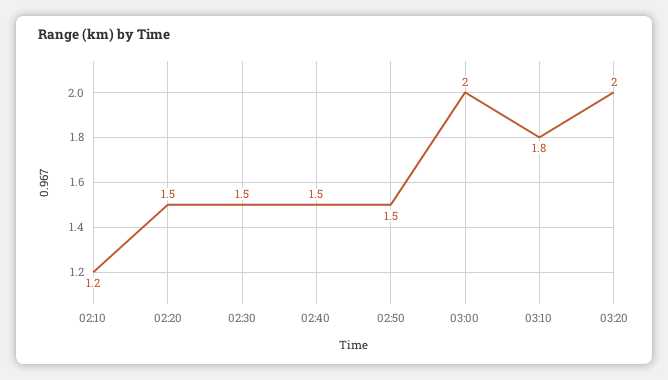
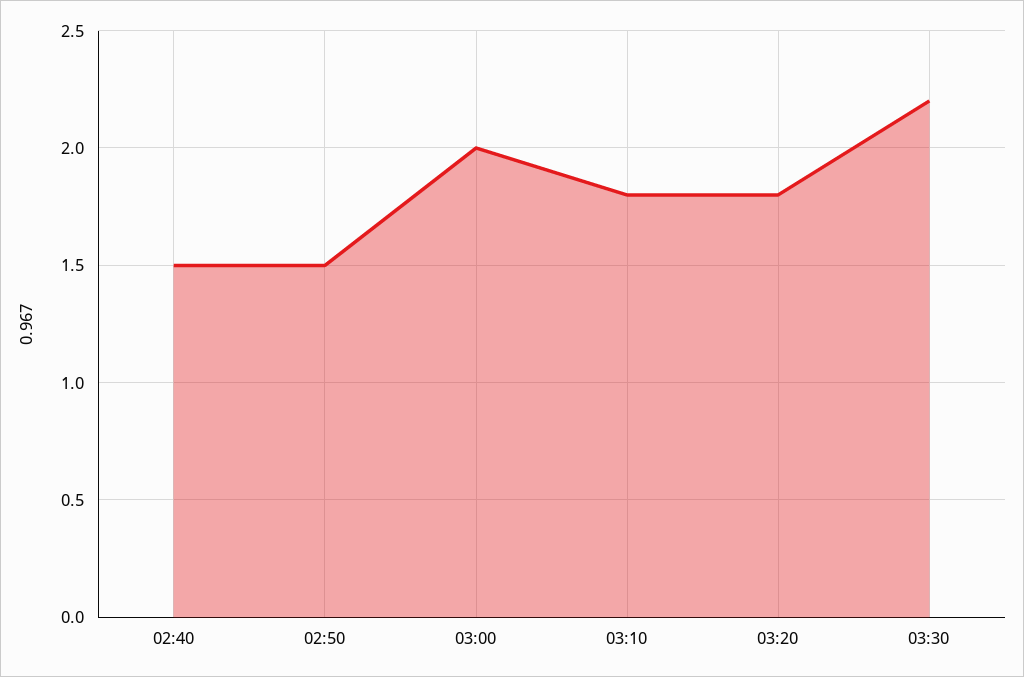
02:10: 1.2 -> none
02:20: 1.5 -> none
02:30: 1.5 -> none
03:20: 2 -> 1.8
03:30: none -> 2.2

